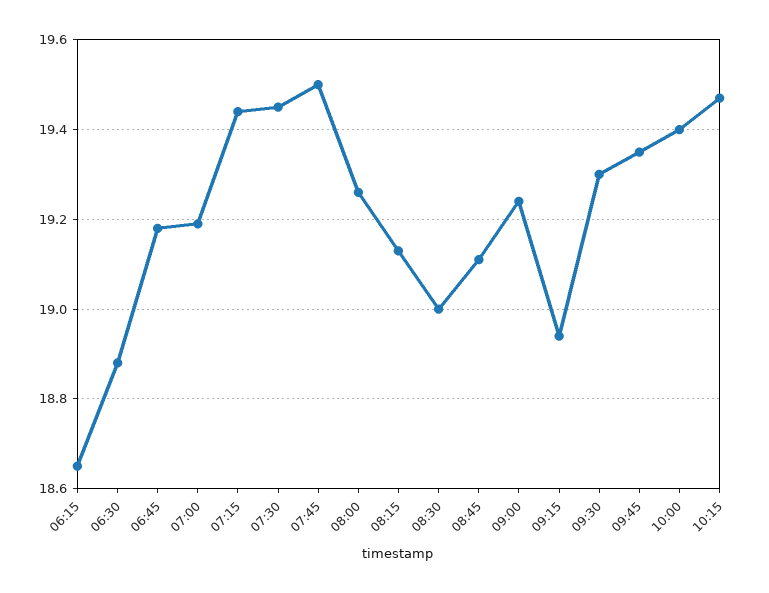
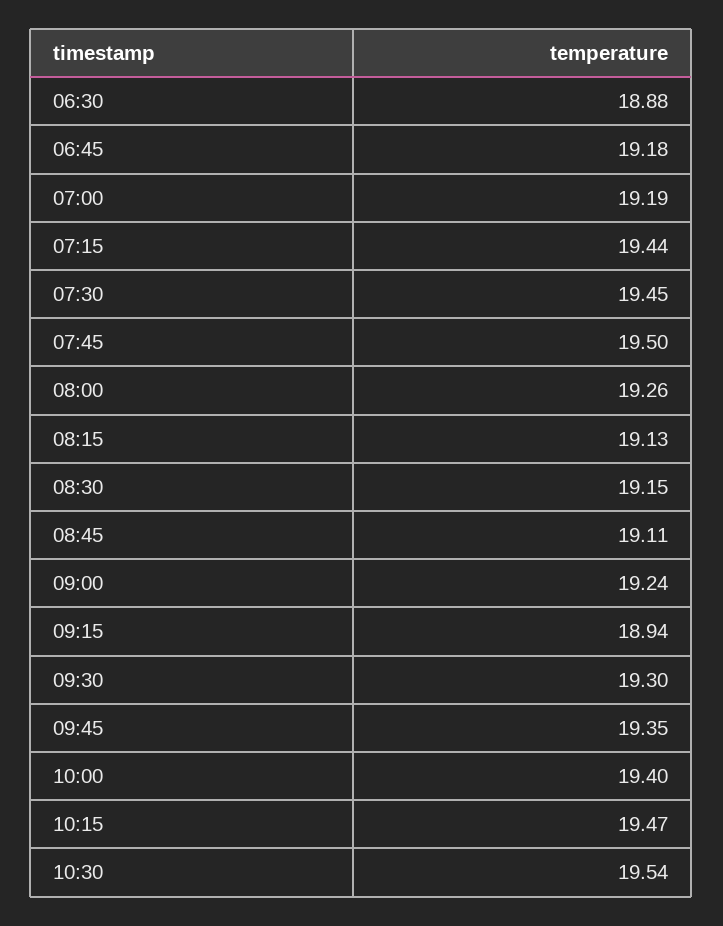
06:15: 18.65 -> none
08:30: 19 -> 19.15
10:30: none -> 19.54

